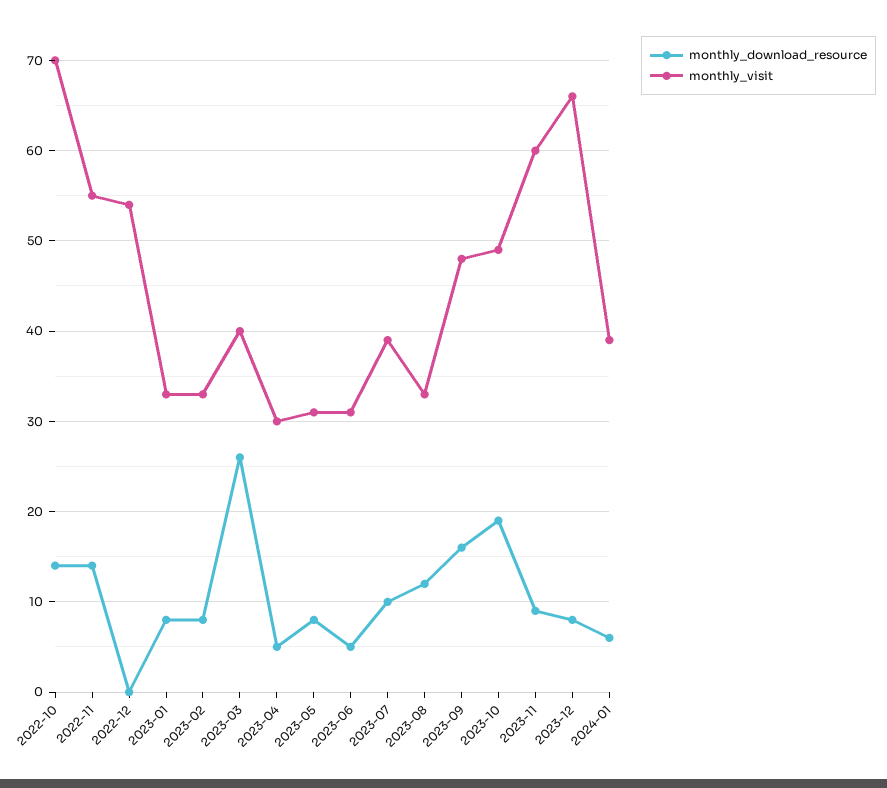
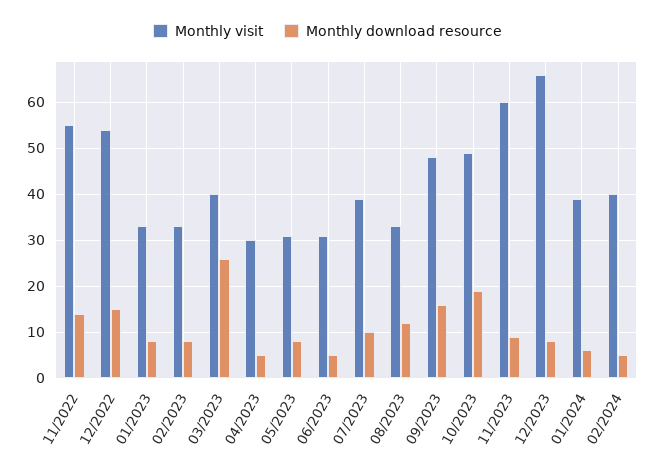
monthly_download_resource, 2022-10: 14 -> none
monthly_visit, 2022-10: 70 -> none
monthly_download_resource, 2022-12: 0 -> 15
monthly_visit, 02/2024: none -> 40
monthly_download_resource, 02/2024: none -> 5

